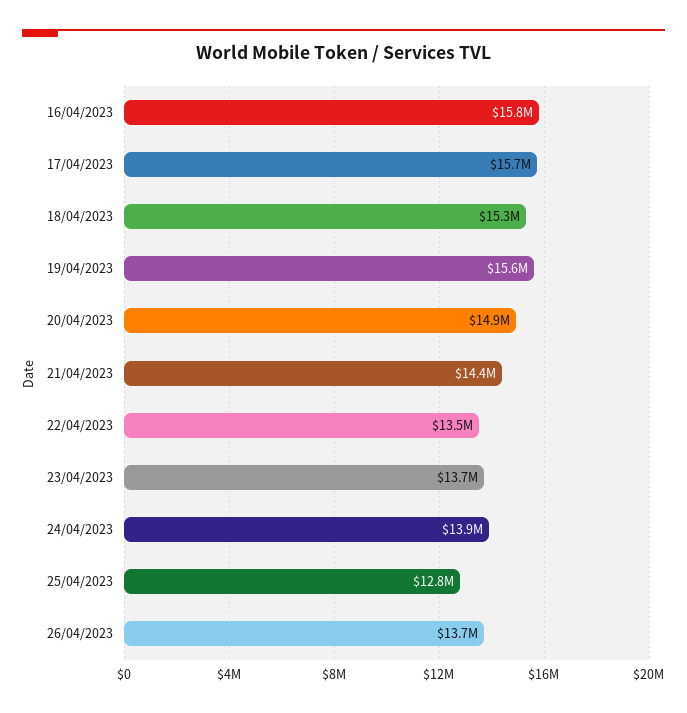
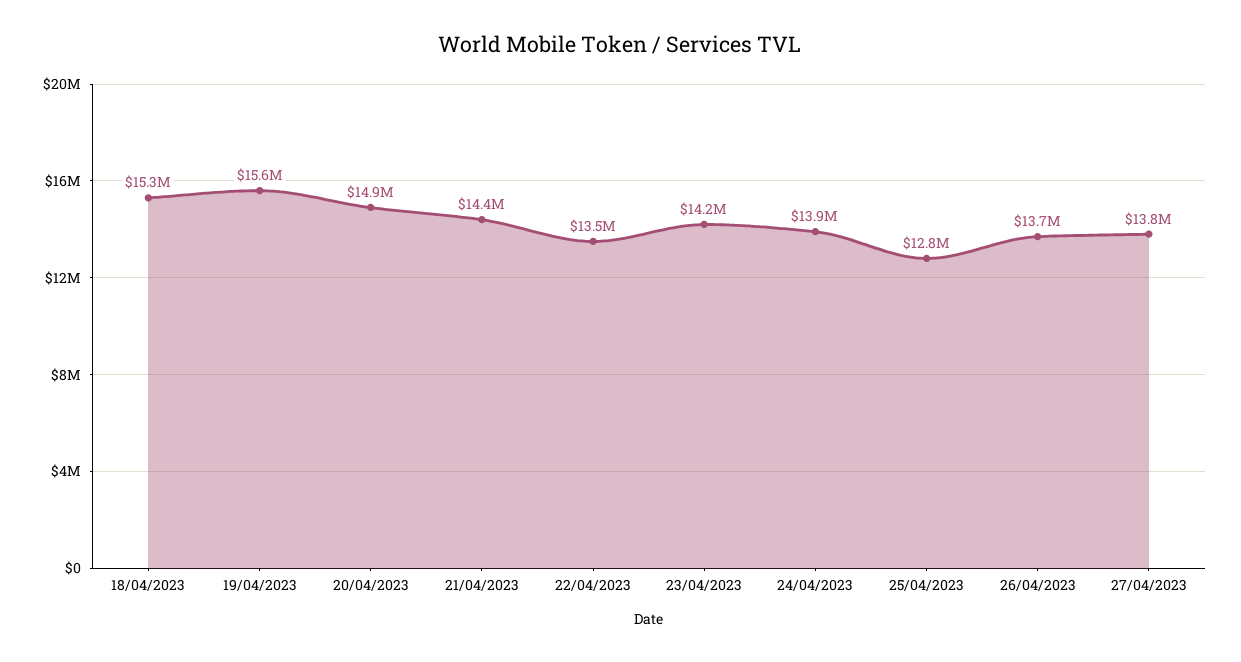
16/04/2023: 15800000 -> none
17/04/2023: 15700000 -> none
23/04/2023: 13700000 -> 14200000
27/04/2023: none -> 13800000

